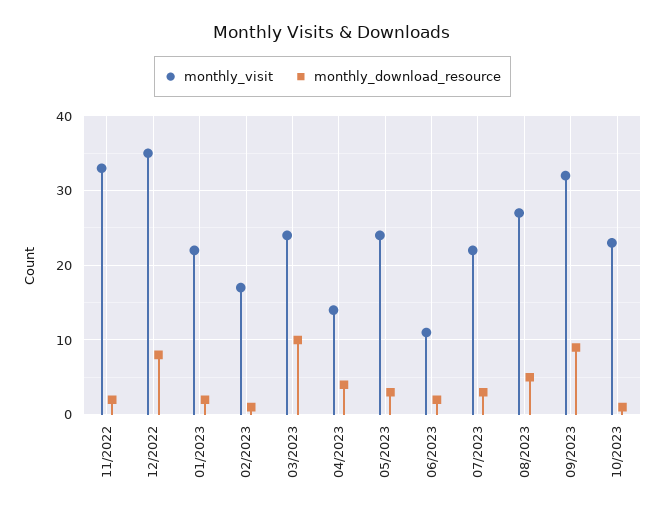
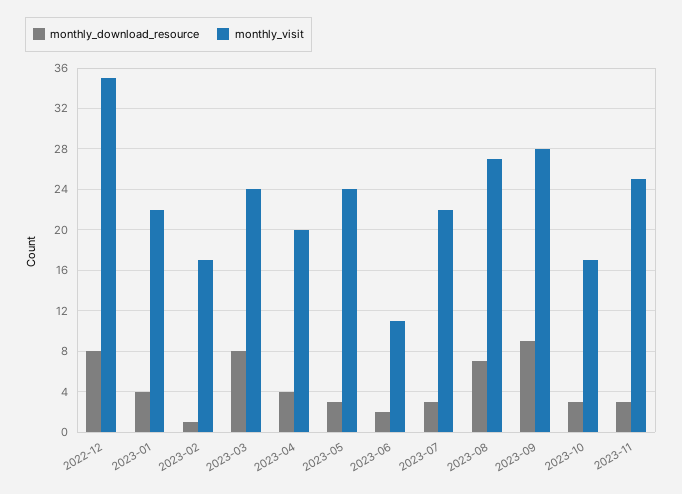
monthly_visit, 11/2022: 33 -> none
monthly_download_resource, 11/2022: 2 -> none
monthly_download_resource, 01/2023: 2 -> 4
monthly_download_resource, 03/2023: 10 -> 8
monthly_visit, 04/2023: 14 -> 20
monthly_download_resource, 08/2023: 5 -> 7
monthly_visit, 09/2023: 32 -> 28
monthly_visit, 10/2023: 23 -> 17
monthly_download_resource, 10/2023: 1 -> 3
monthly_download_resource, 2023-11: none -> 3
monthly_visit, 2023-11: none -> 25

